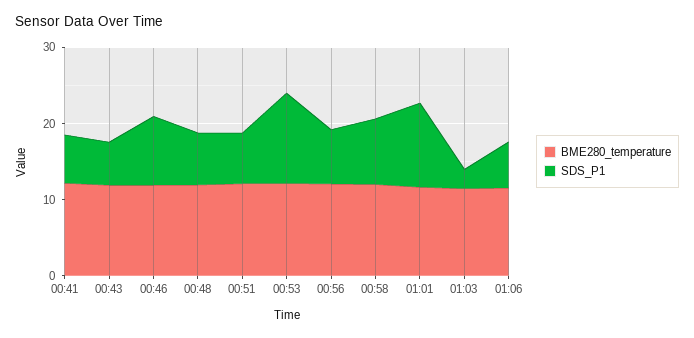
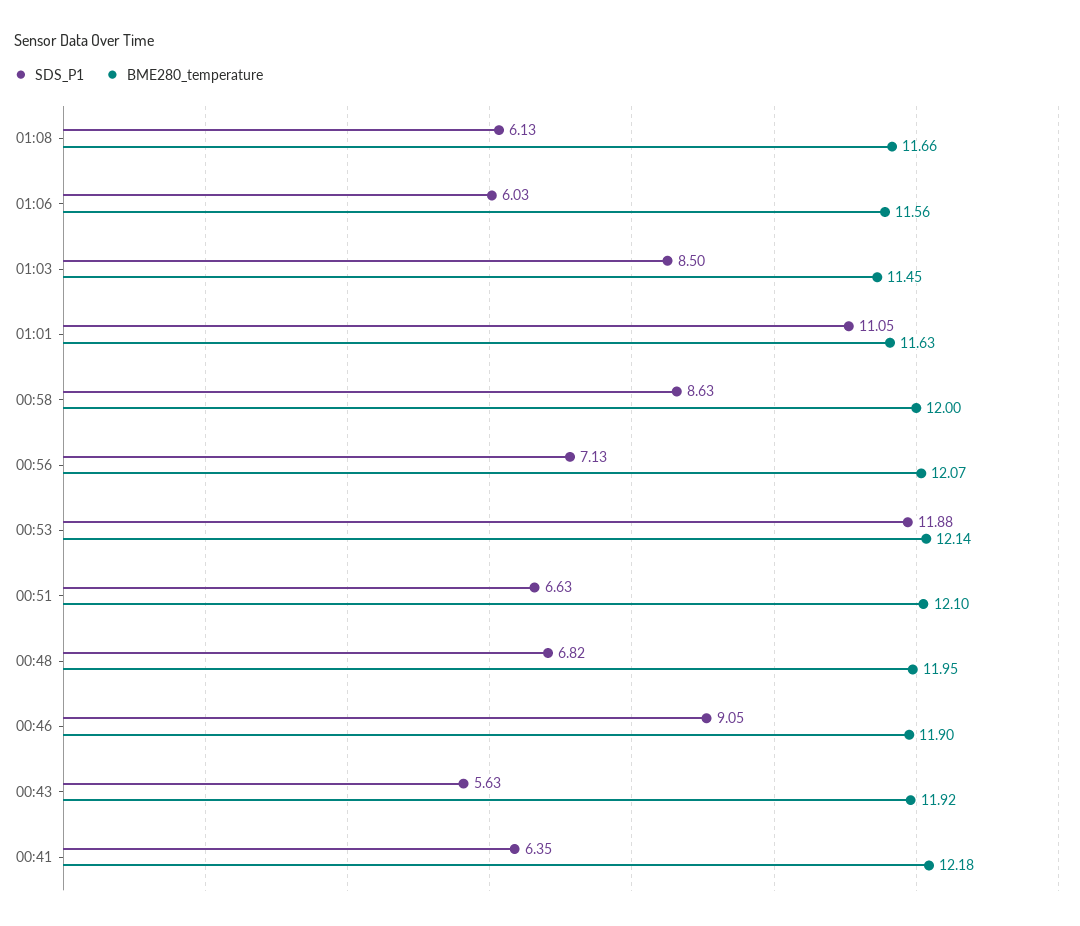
SDS_P1, 01:03: 2 -> 8.5
SDS_P1, 01:08: none -> 6.13
BME280_temperature, 01:08: none -> 11.66

